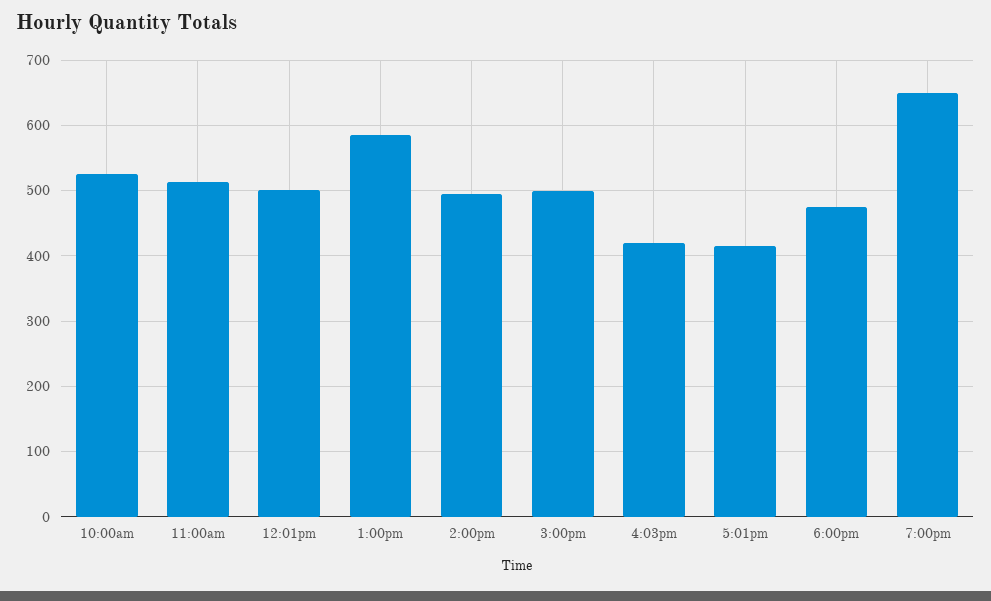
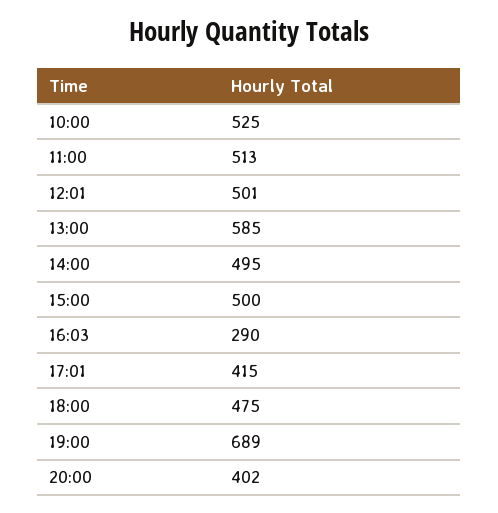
4:03pm: 420 -> 290
7:00pm: 650 -> 689
20:00: none -> 402

